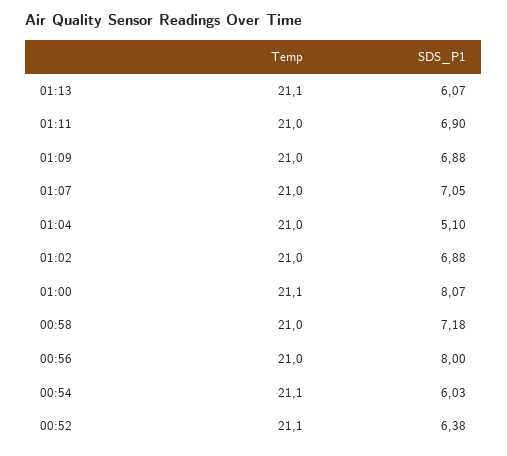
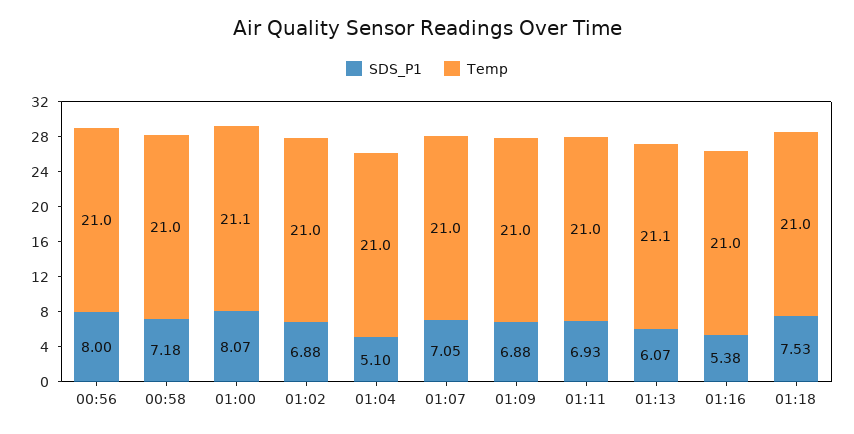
SDS_P1, 01:11: 6.9 -> 6.93
Temp, 00:54: 21.1 -> none
SDS_P1, 00:54: 6.03 -> none
Temp, 00:52: 21.1 -> none
SDS_P1, 00:52: 6.38 -> none
SDS_P1, 01:16: none -> 5.38
Temp, 01:16: none -> 21
SDS_P1, 01:18: none -> 7.53
Temp, 01:18: none -> 21

